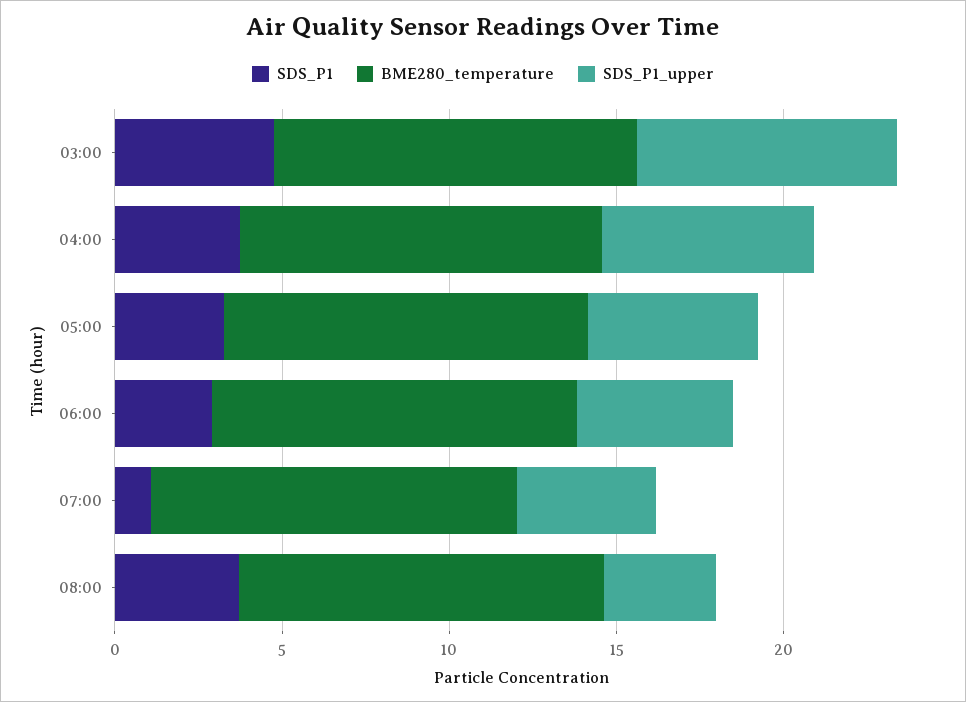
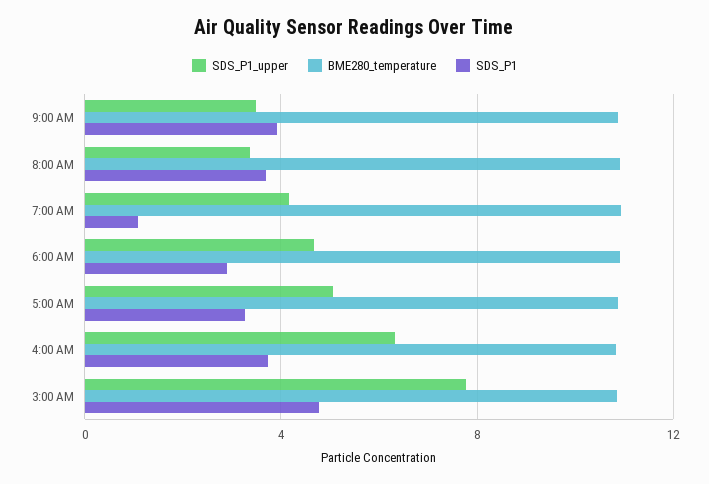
SDS_P1_upper, 9:00 AM: none -> 3.5
BME280_temperature, 9:00 AM: none -> 11
SDS_P1, 9:00 AM: none -> 4

